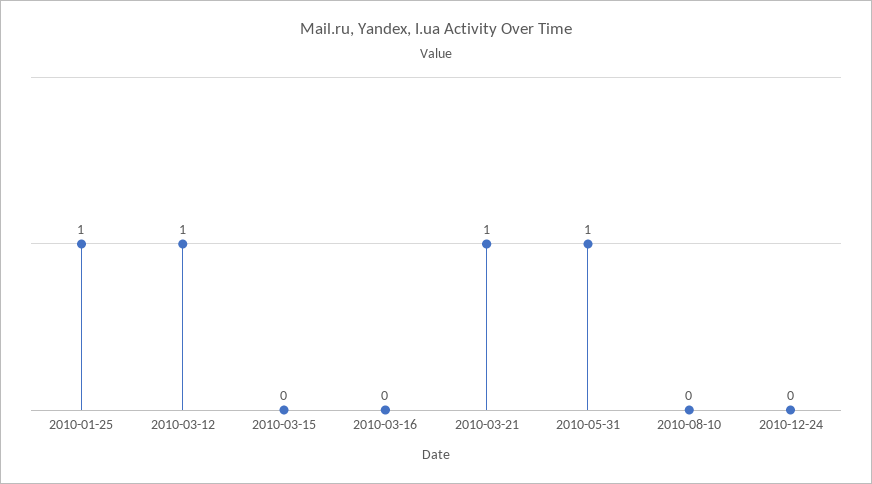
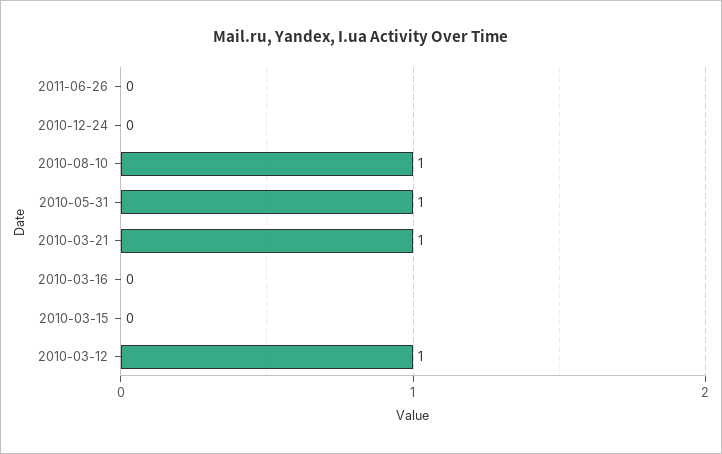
2010-01-25: 1 -> none
2010-08-10: 0 -> 1
2011-06-26: none -> 0

